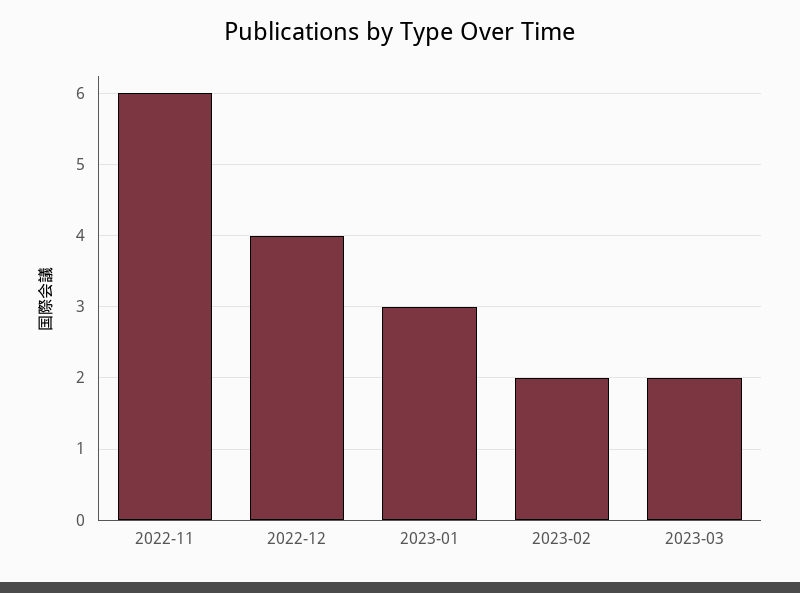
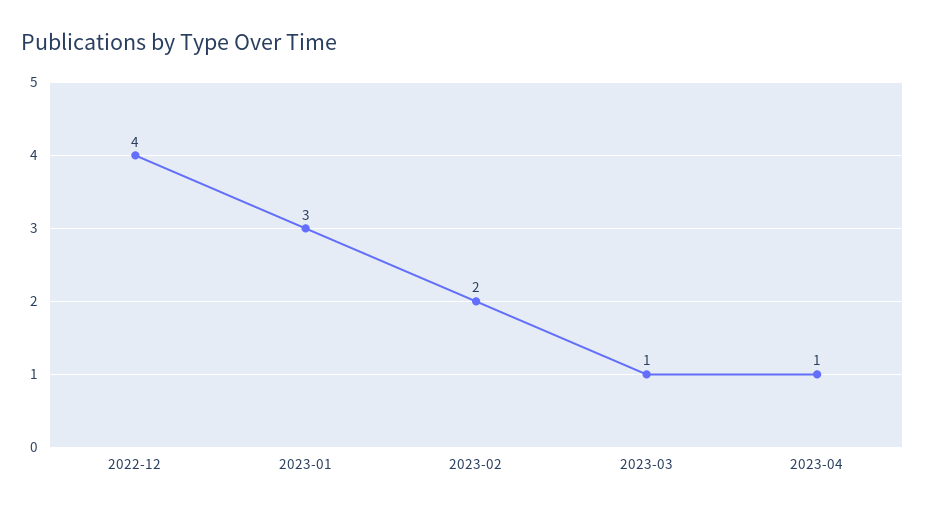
2022-11: 6 -> none
2023-03: 2 -> 1
2023-04: none -> 1

